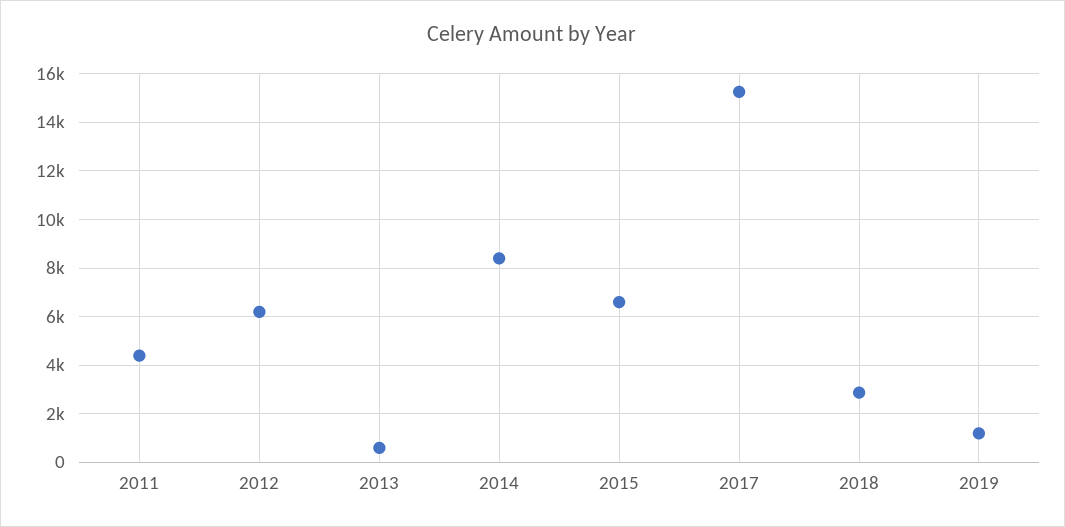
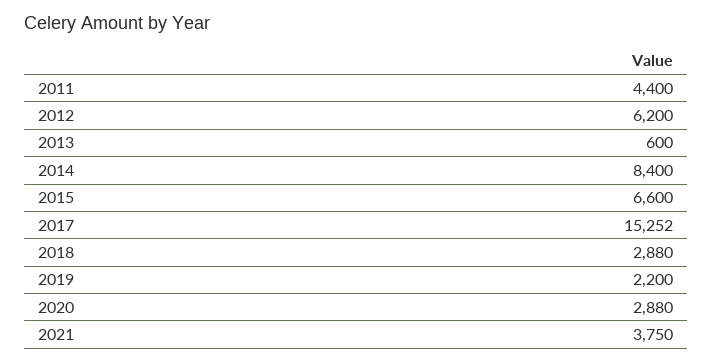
2019: 1250 -> 2200
2020: none -> 2880
2021: none -> 3750

